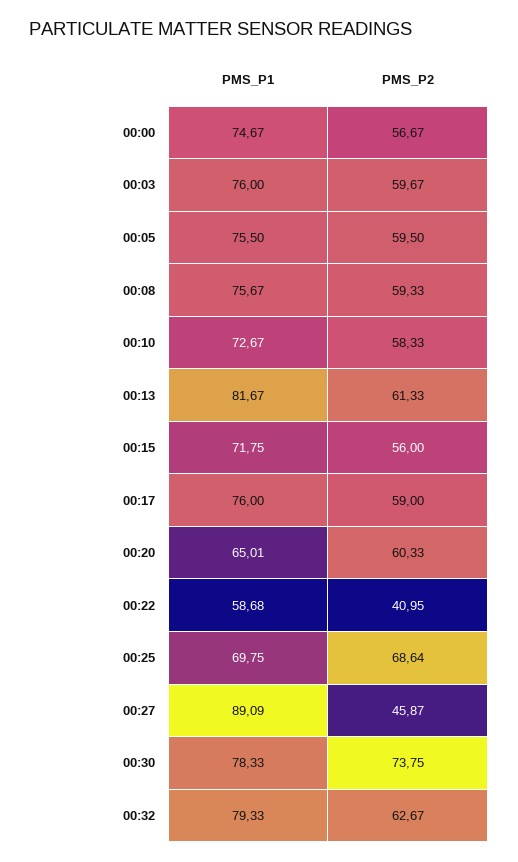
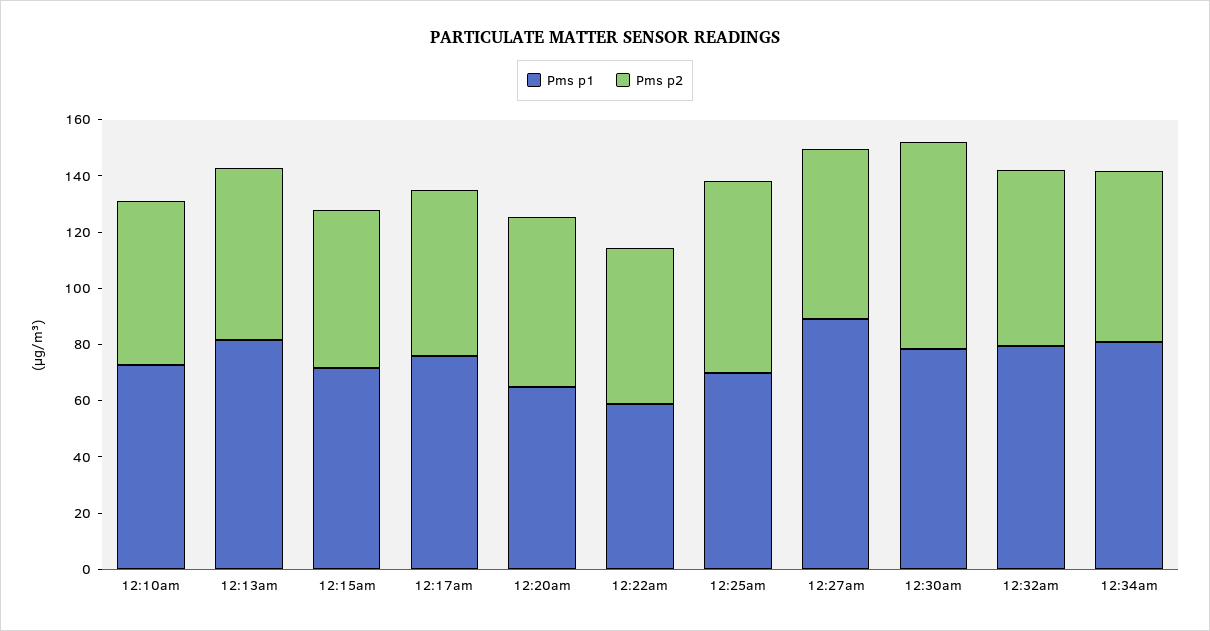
PMS_P1, 00:00: 74.67 -> none
PMS_P2, 00:00: 56.67 -> none
PMS_P1, 00:03: 76 -> none
PMS_P2, 00:03: 59.67 -> none
PMS_P1, 00:05: 75.5 -> none
PMS_P2, 00:05: 59.5 -> none
PMS_P1, 00:08: 75.67 -> none
PMS_P2, 00:08: 59.33 -> none
PMS_P2, 00:22: 40.95 -> 55
PMS_P2, 00:27: 45.87 -> 60
PMS_P1, 12:34am: none -> 80
PMS_P2, 12:34am: none -> 60

